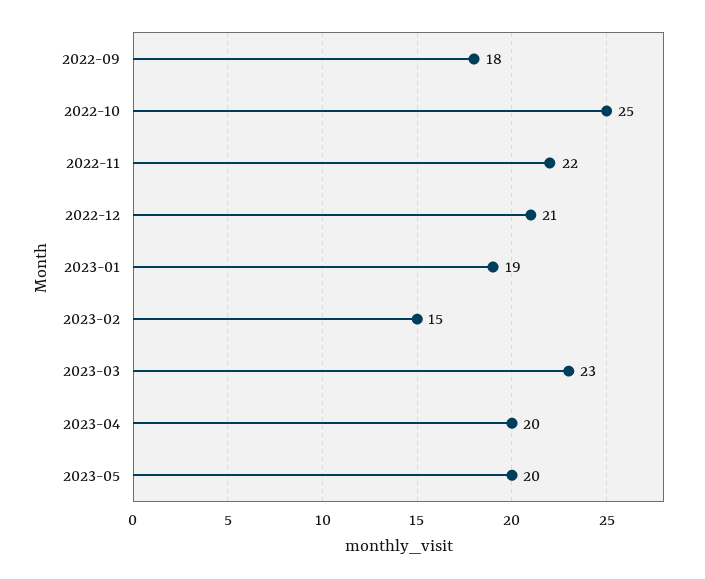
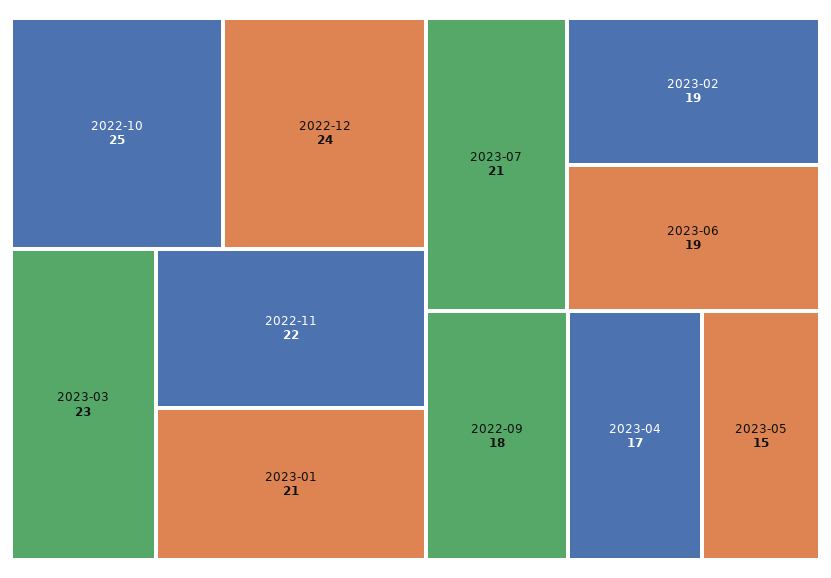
2022-12: 21 -> 24
2023-01: 19 -> 21
2023-02: 15 -> 19
2023-04: 20 -> 17
2023-05: 20 -> 15
2023-07: none -> 21
2023-06: none -> 19

